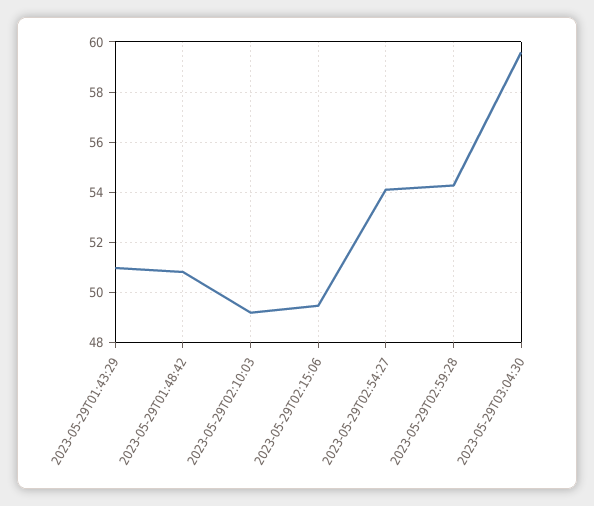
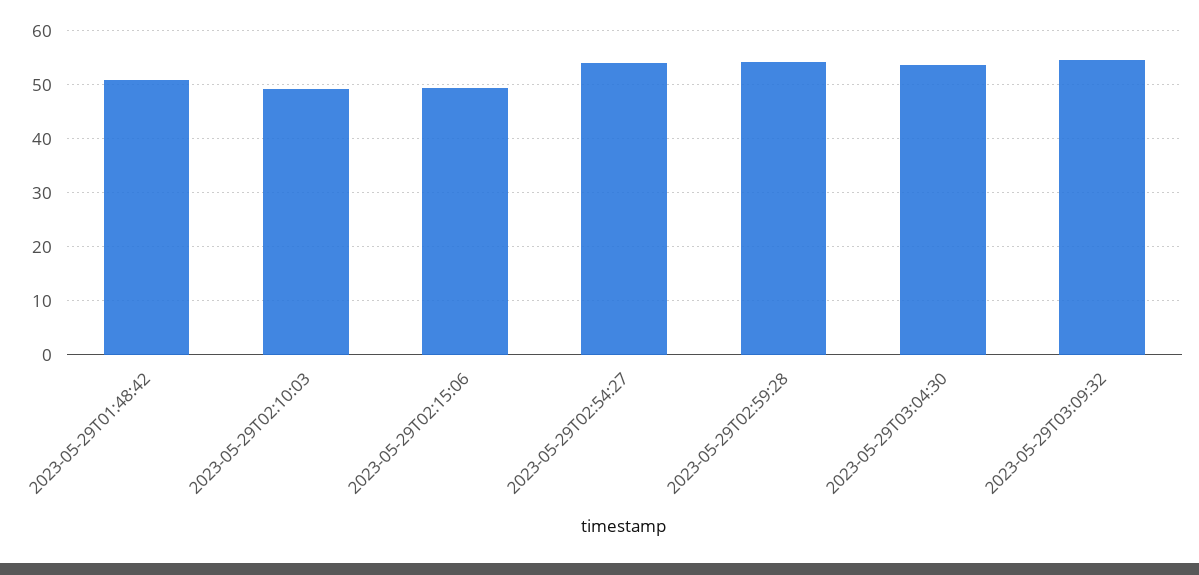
2023-05-29T01:43:29: 51 -> none
2023-05-29T03:04:30: 59.5 -> 54
2023-05-29T03:09:32: none -> 54

